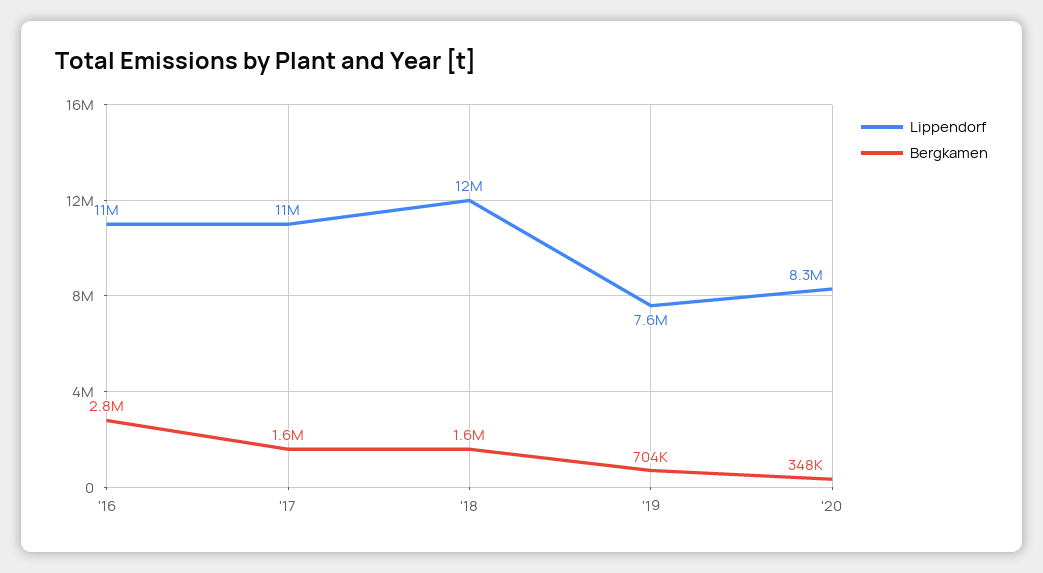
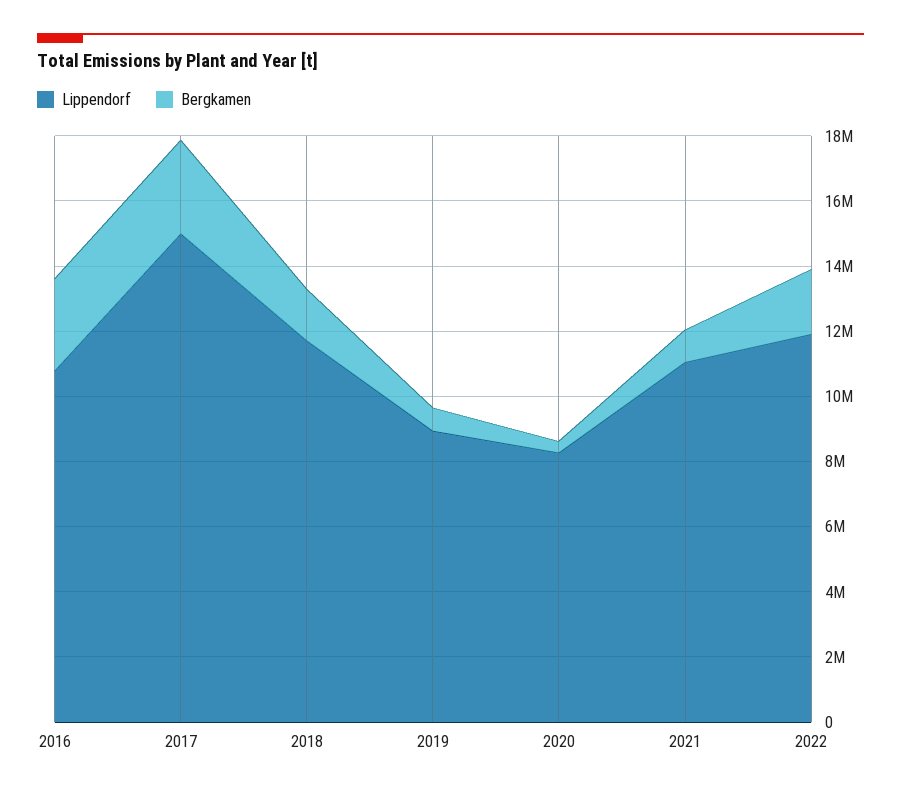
Lippendorf, '17: 11000000 -> 15000000
Bergkamen, '17: 1600000 -> 3000000
Lippendorf, '19: 7600000 -> 9000000
Lippendorf, 2021: none -> 11000000
Bergkamen, 2021: none -> 1000000
Lippendorf, 2022: none -> 12000000
Bergkamen, 2022: none -> 2000000

